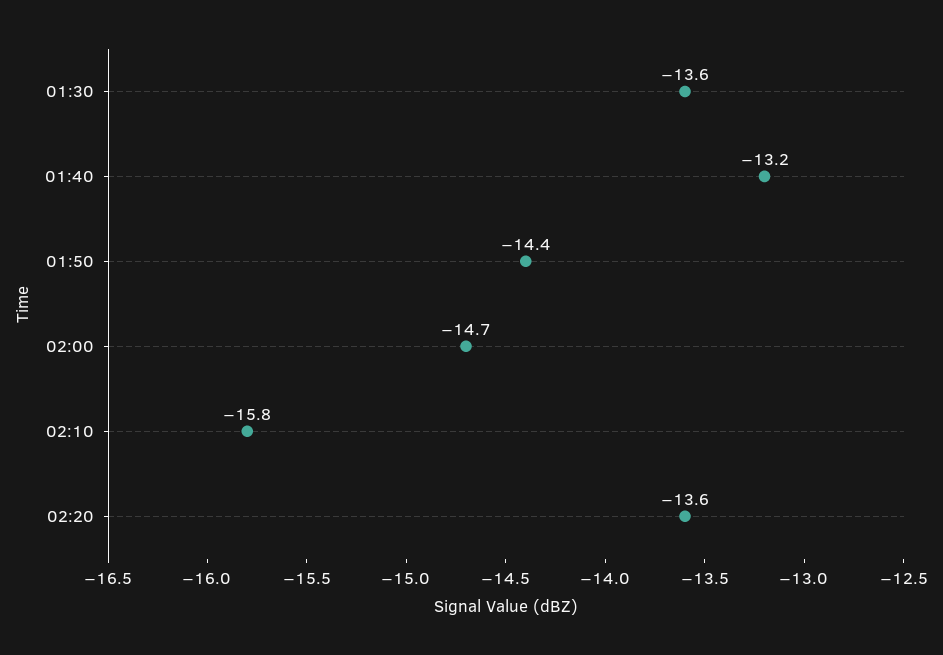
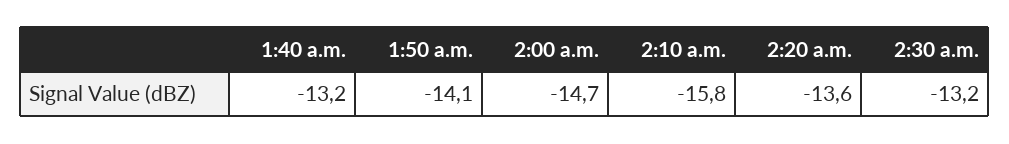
01:30: -13.6 -> none
01:50: -14.4 -> -14.1
2:30 a.m.: none -> -13.2

